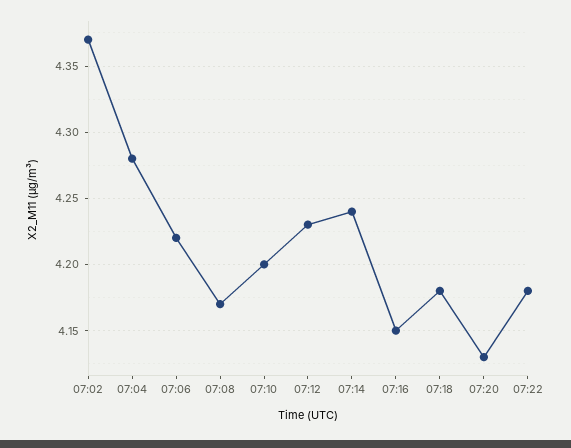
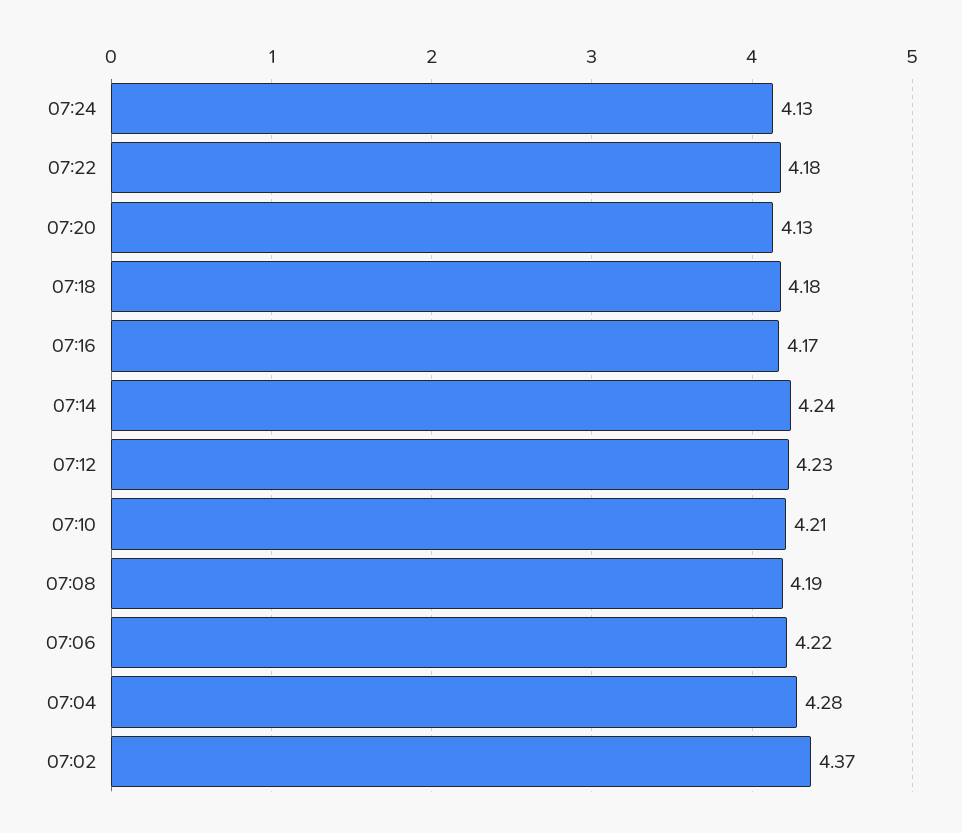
07:08: 4.17 -> 4.19
07:10: 4.2 -> 4.21
07:16: 4.15 -> 4.17
07:24: none -> 4.13

